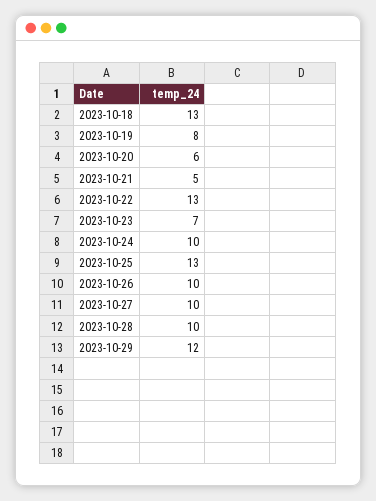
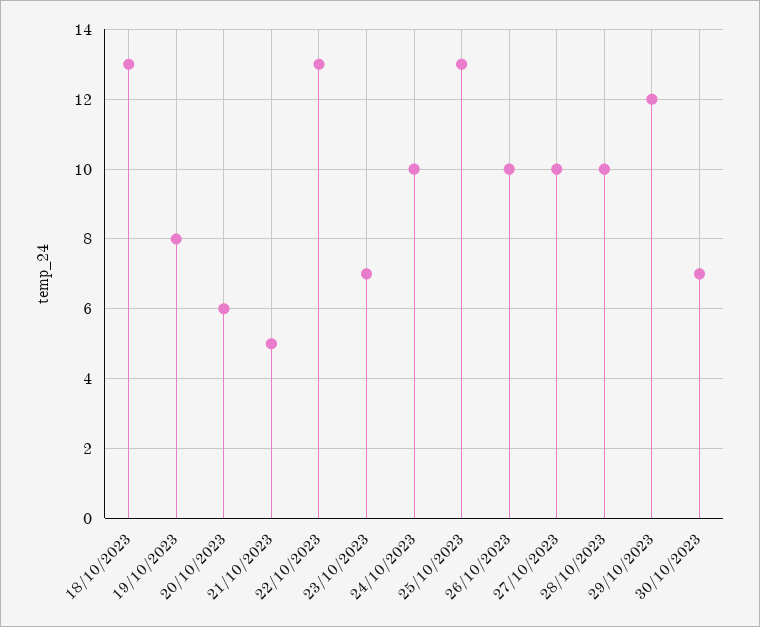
30/10/2023: none -> 7

